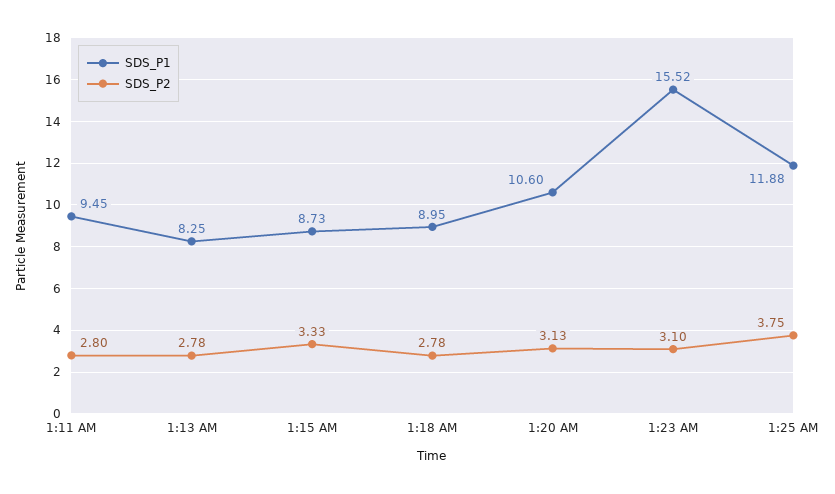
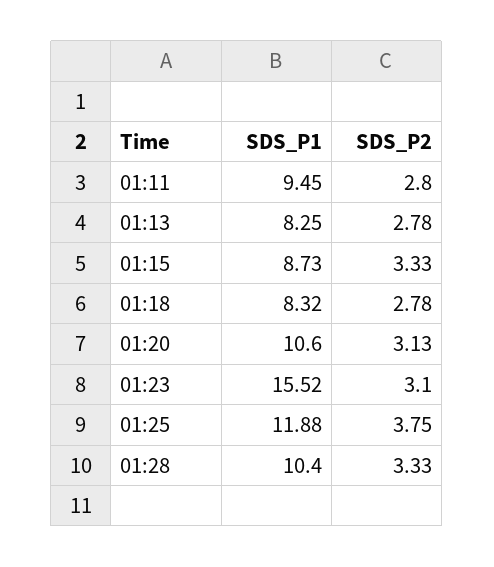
SDS_P1, 1:18 AM: 8.95 -> 8.32
SDS_P1, 01:28: none -> 10.4
SDS_P2, 01:28: none -> 3.33

